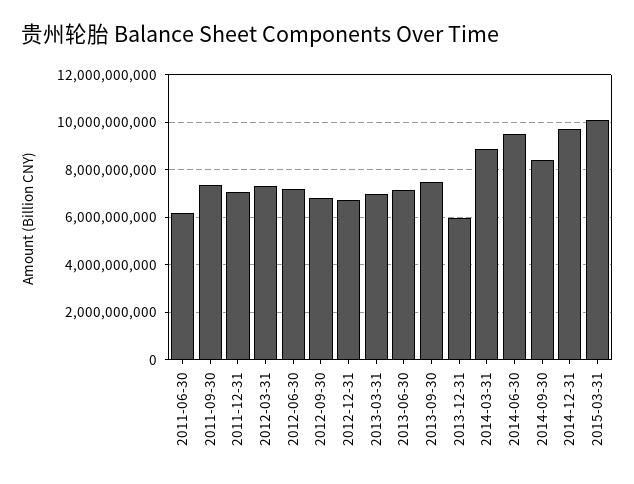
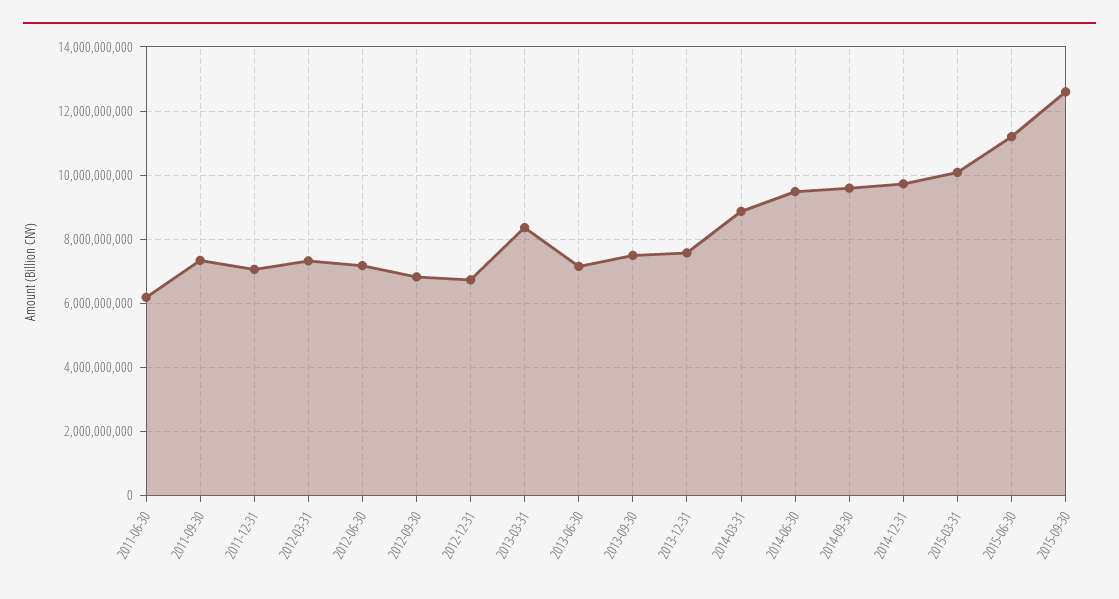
2013-03-31: 7000000000 -> 8400000000
2013-12-31: 6000000000 -> 7600000000
2014-09-30: 8500000000 -> 9600000000
2015-06-30: none -> 11200000000
2015-09-30: none -> 12600000000

